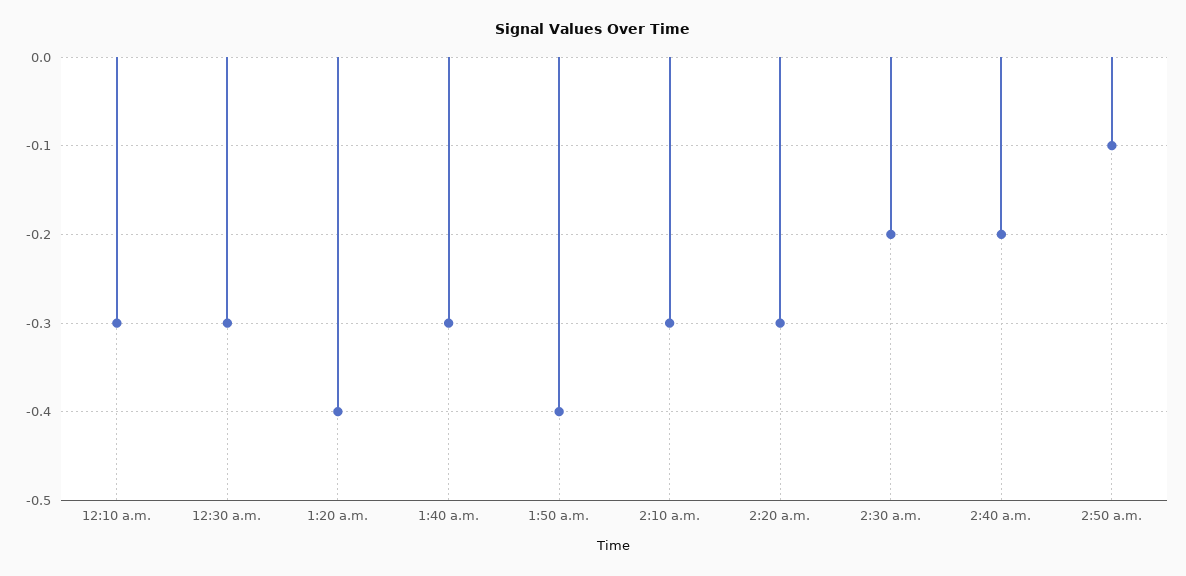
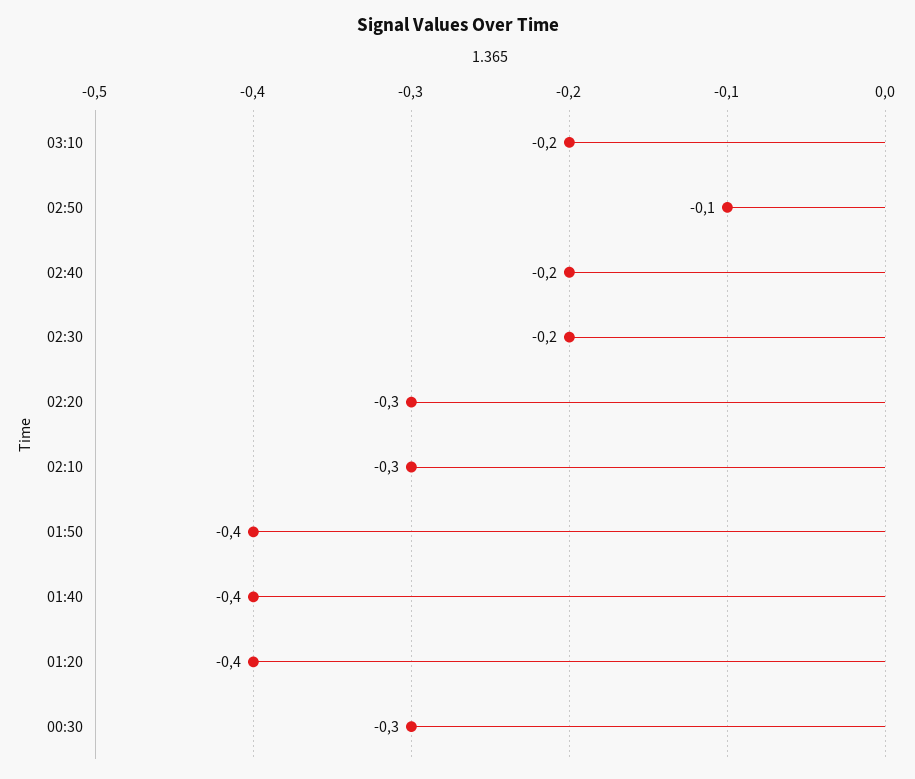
12:10 a.m.: -0.3 -> none
1:40 a.m.: -0.3 -> -0.4
03:10: none -> -0.2

